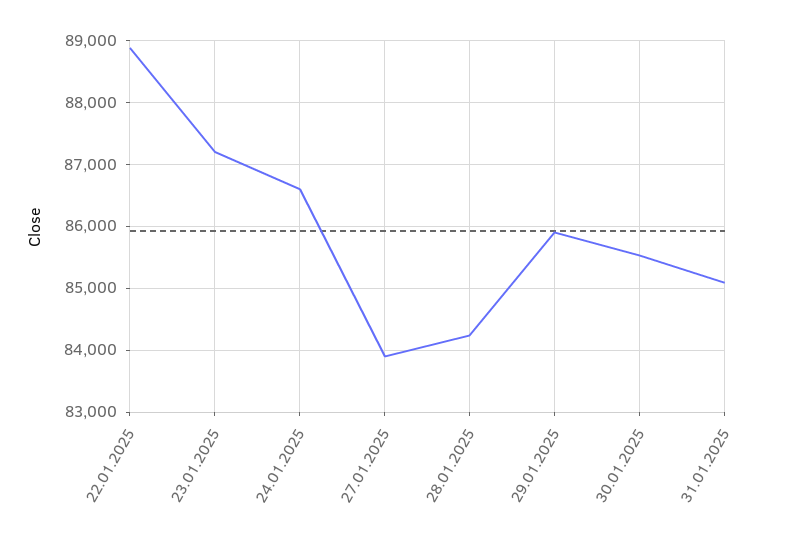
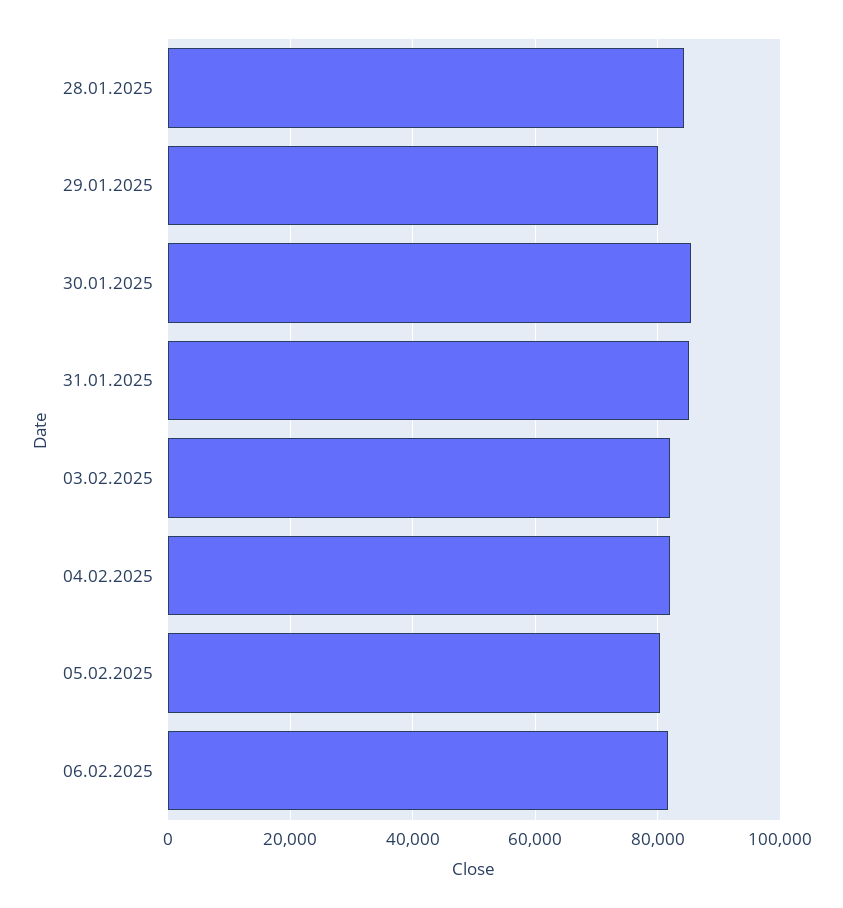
22.01.2025: 88900 -> none
23.01.2025: 87200 -> none
24.01.2025: 86600 -> none
27.01.2025: 83900 -> none
29.01.2025: 85900 -> 80000
03.02.2025: none -> 82000
04.02.2025: none -> 82000
05.02.2025: none -> 80000
06.02.2025: none -> 82000

